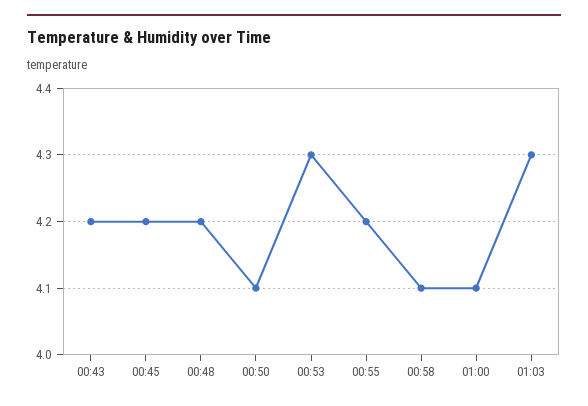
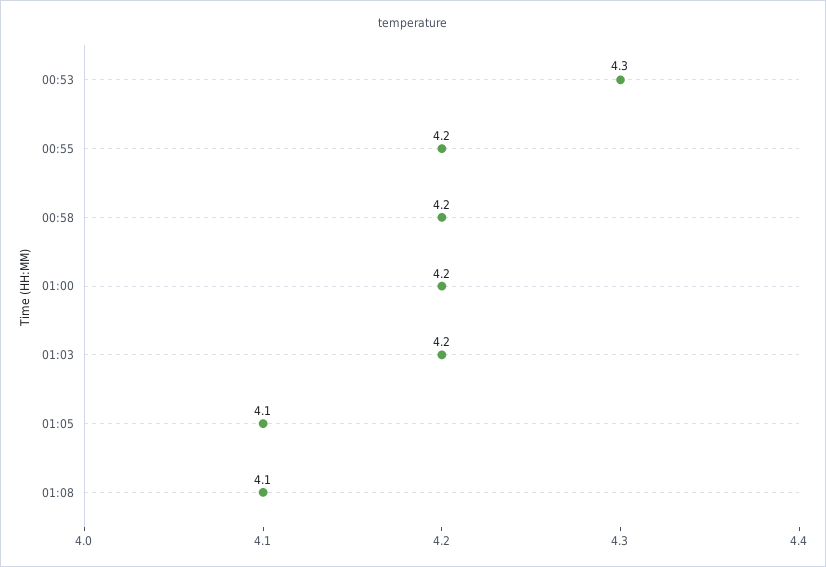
00:43: 4.2 -> none
00:45: 4.2 -> none
00:48: 4.2 -> none
00:50: 4.1 -> none
00:58: 4.1 -> 4.2
01:00: 4.1 -> 4.2
01:03: 4.3 -> 4.2
01:05: none -> 4.1
01:08: none -> 4.1

